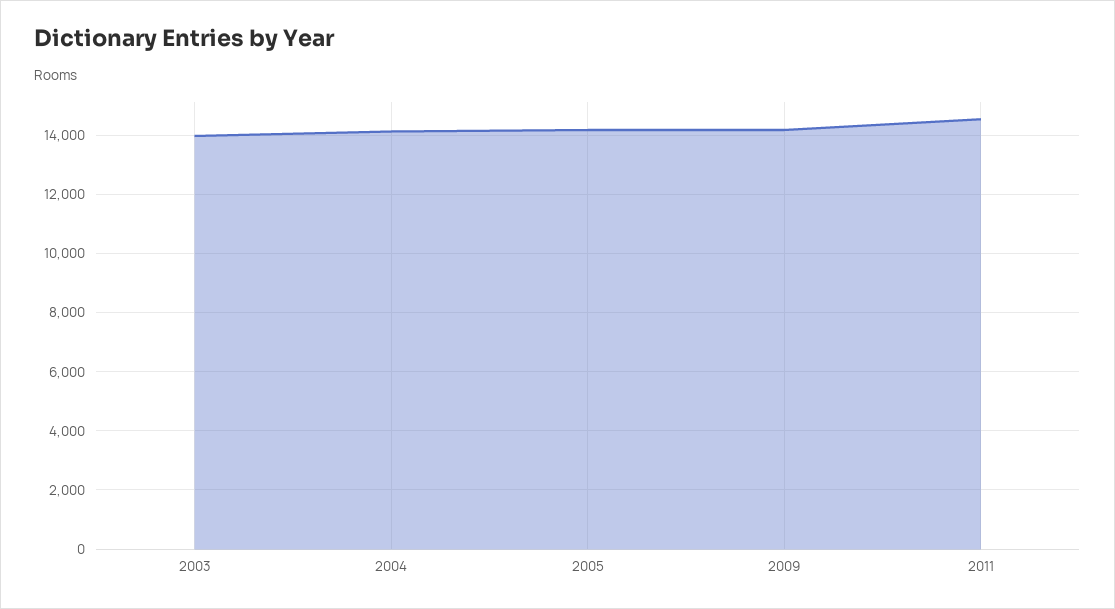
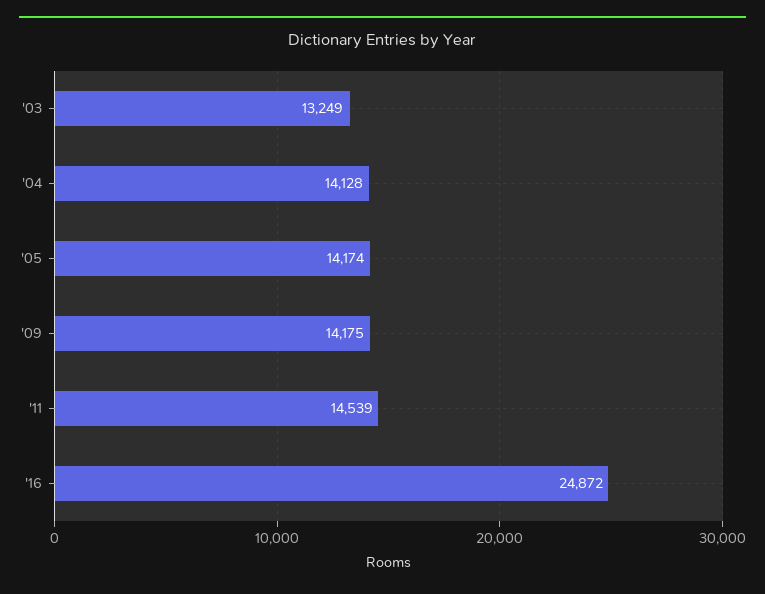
2003: 14000 -> 13249
'16: none -> 24872

